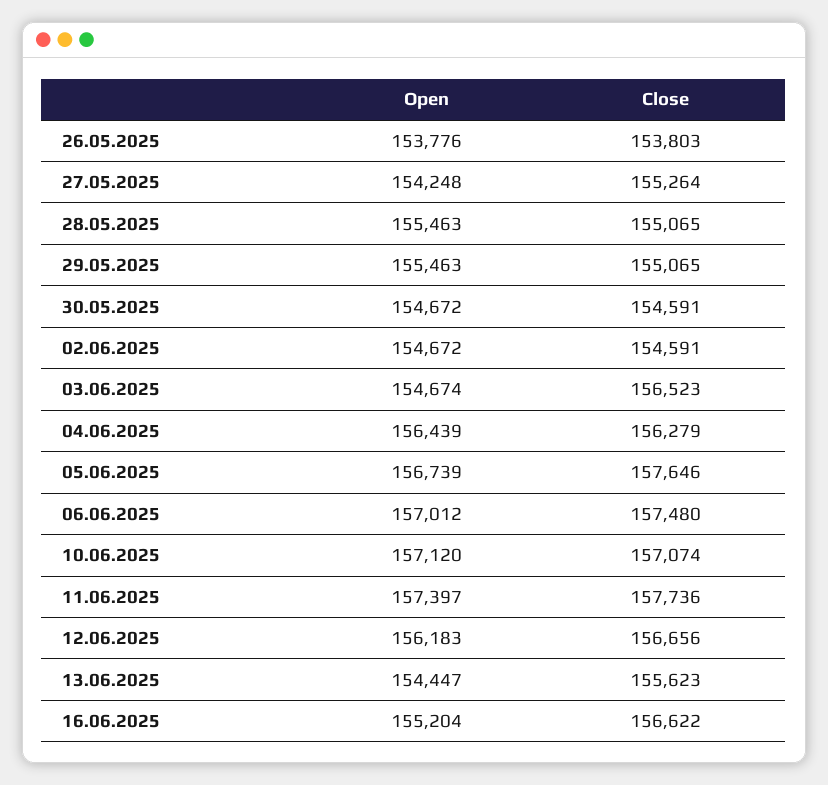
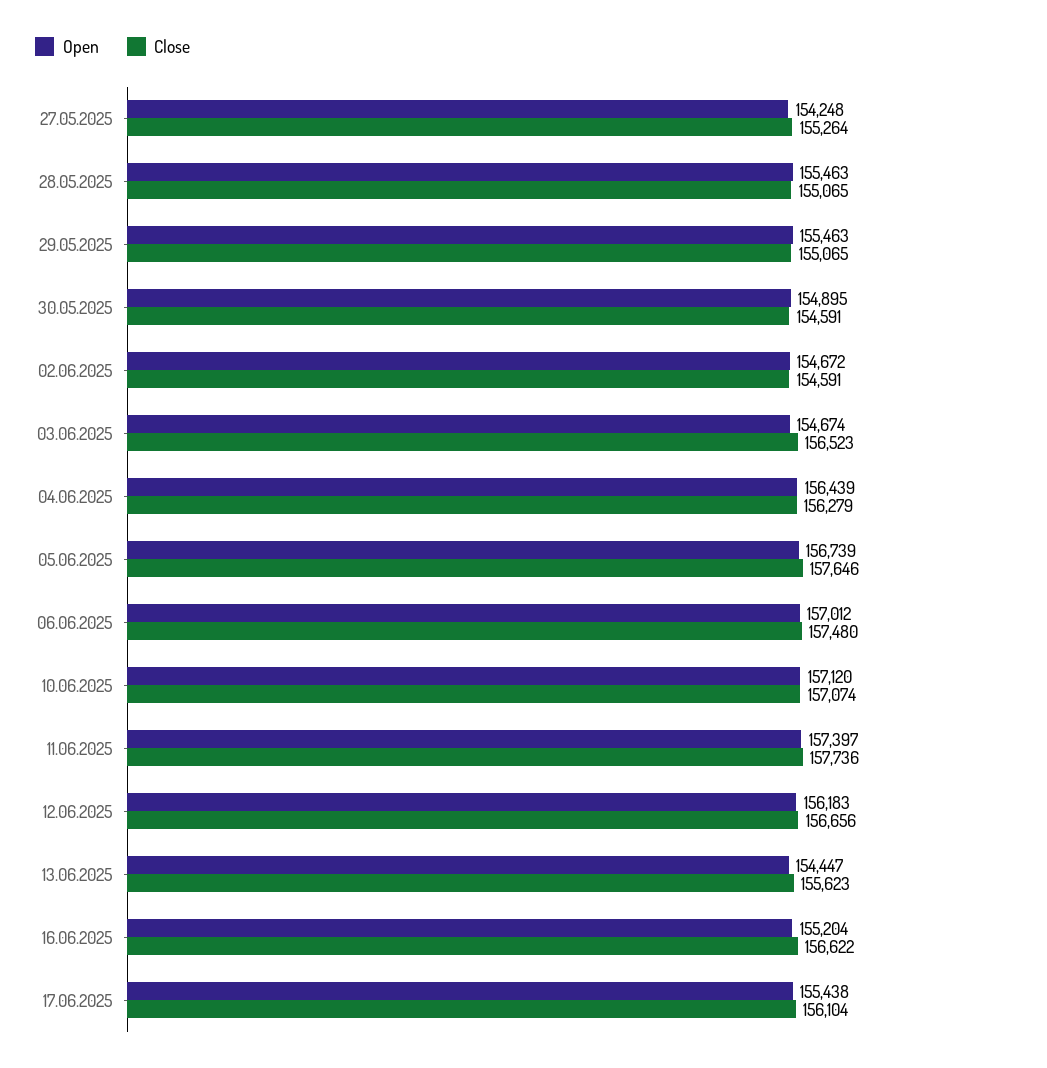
Open, 26.05.2025: 153776 -> none
Close, 26.05.2025: 153803 -> none
Open, 30.05.2025: 154672 -> 154895
Open, 17.06.2025: none -> 155438
Close, 17.06.2025: none -> 156104

